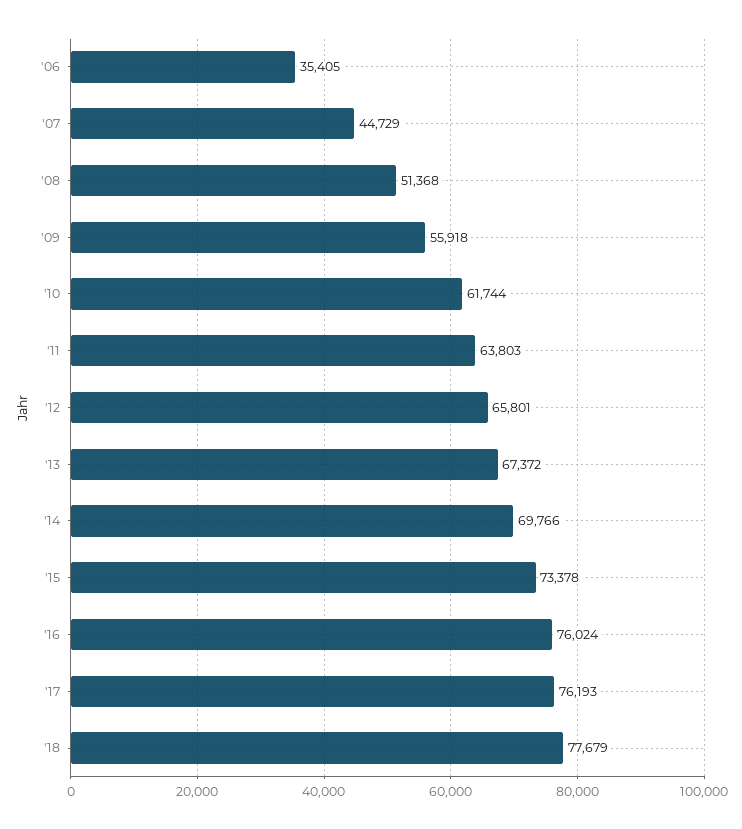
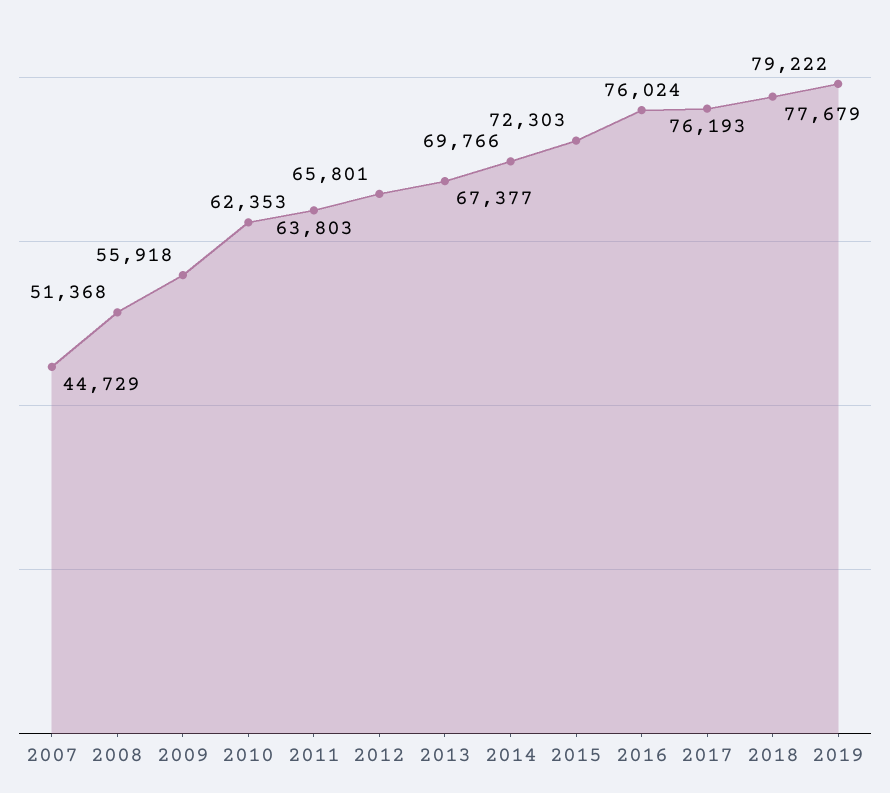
'06: 35405 -> none
'10: 61744 -> 62353
'13: 67372 -> 67377
'15: 73378 -> 72303
2019: none -> 79222

